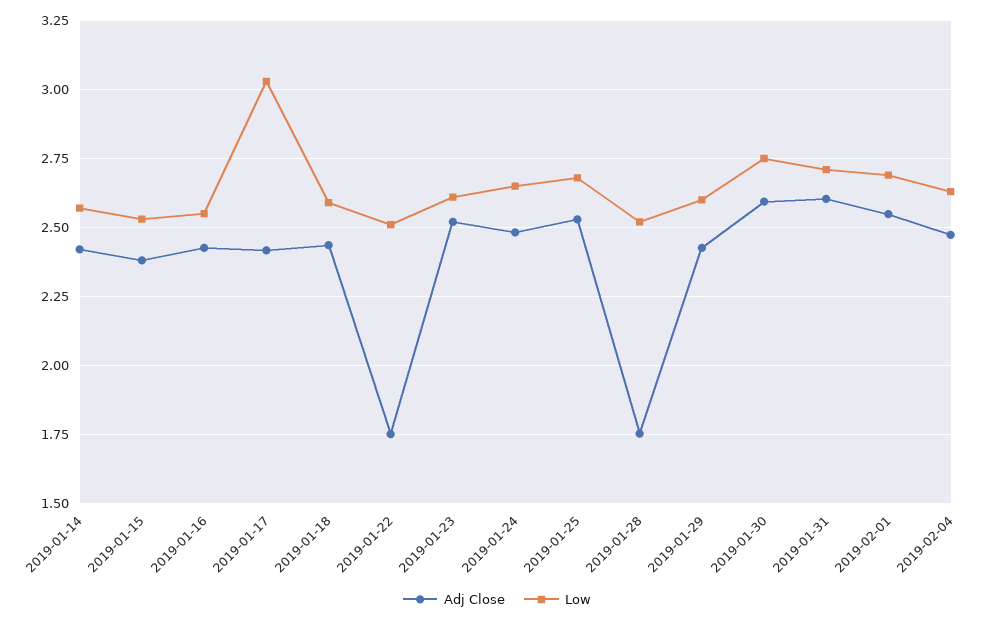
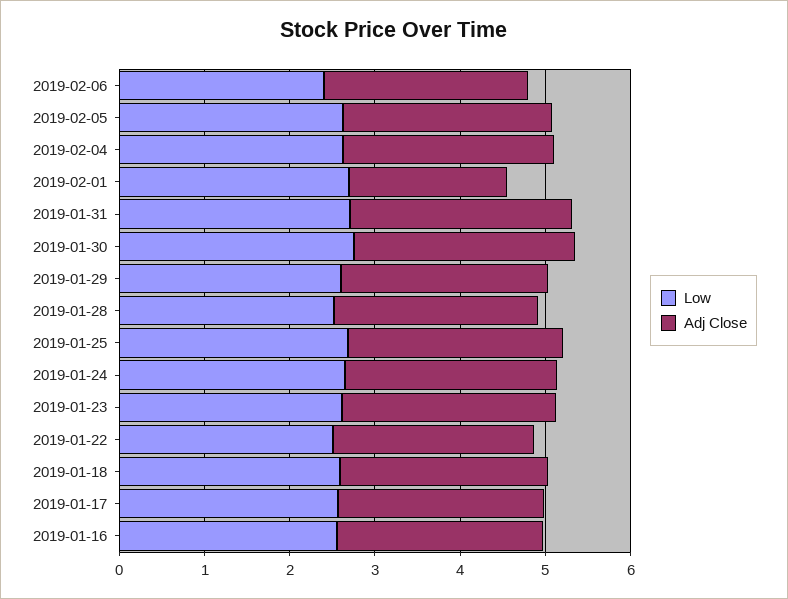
Adj Close, 2019-01-14: 2.425 -> none
Low, 2019-01-14: 2.575 -> none
Adj Close, 2019-01-15: 2.375 -> none
Low, 2019-01-15: 2.525 -> none
Low, 2019-01-17: 3.025 -> 2.6
Adj Close, 2019-01-22: 1.75 -> 2.4
Adj Close, 2019-01-28: 1.75 -> 2.4
Adj Close, 2019-02-01: 2.55 -> 1.8
Low, 2019-02-06: none -> 2.4
Adj Close, 2019-02-06: none -> 2.4
Low, 2019-02-05: none -> 2.6
Adj Close, 2019-02-05: none -> 2.4

